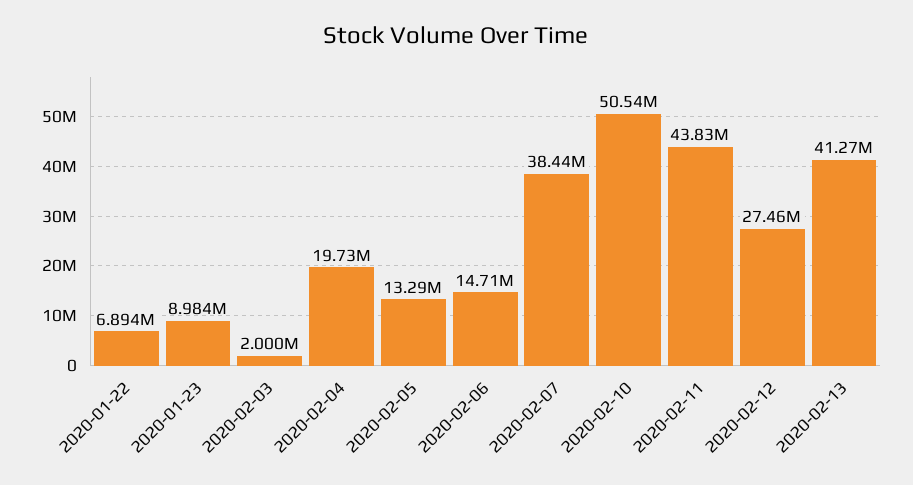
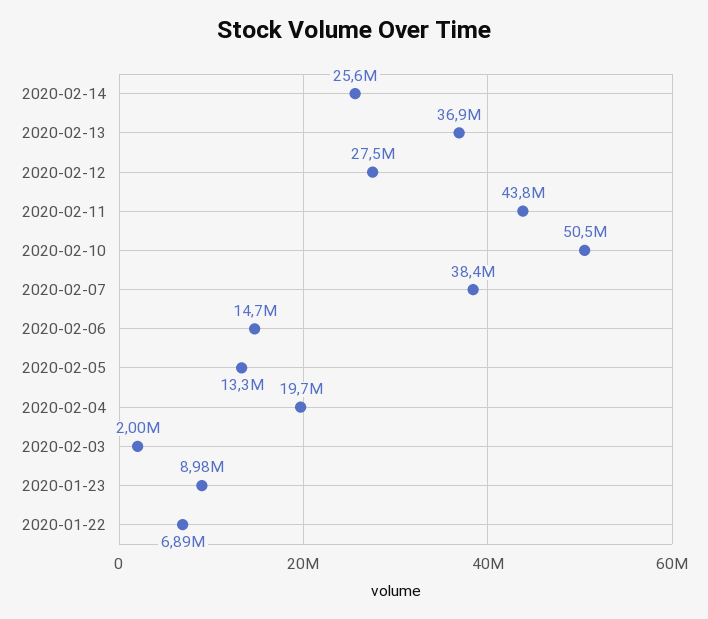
2020-02-13: 41270000 -> 36900000
2020-02-14: none -> 25600000

